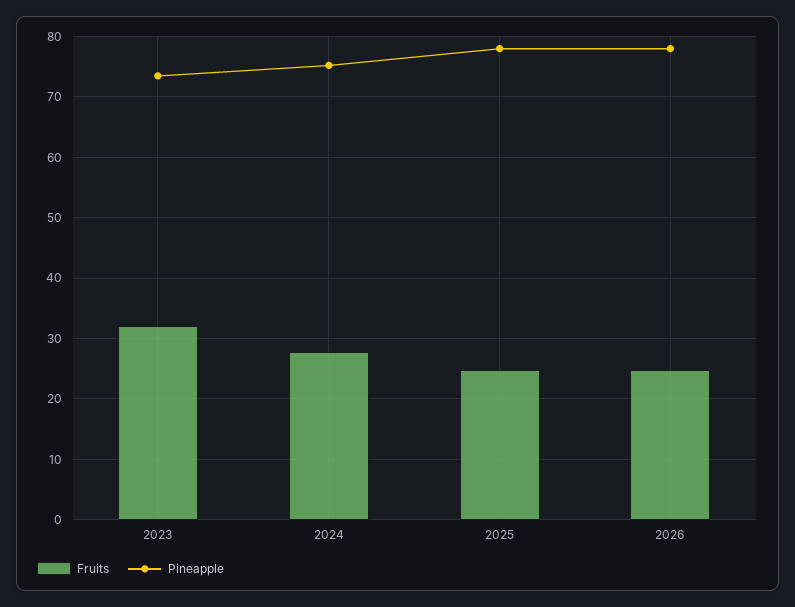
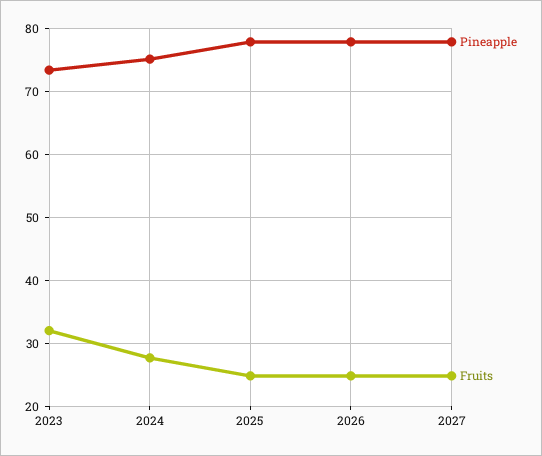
Pineapple, 2027: none -> 78
Fruits, 2027: none -> 25

